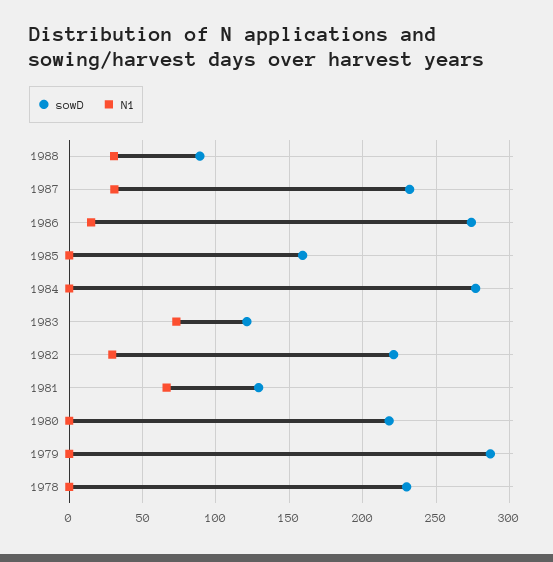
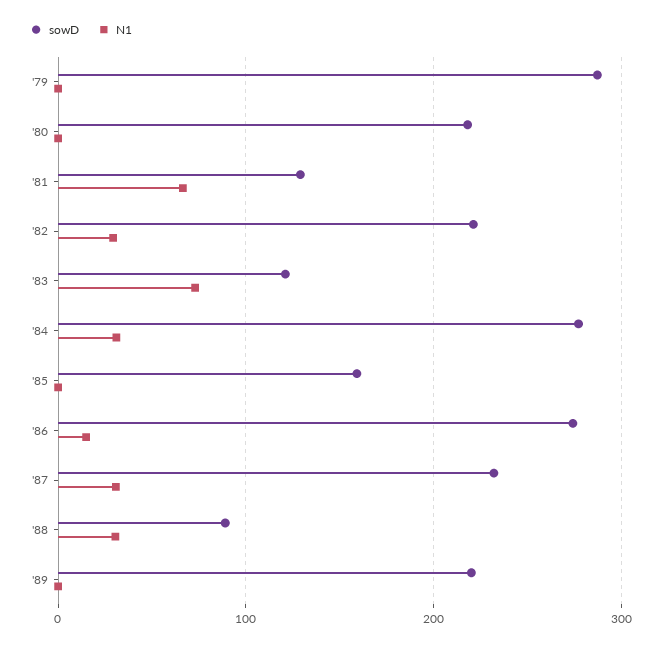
N1, 1984: 0 -> 30
sowD, 1978: 230 -> none
N1, 1978: 0 -> none
sowD, '89: none -> 220
N1, '89: none -> 0

